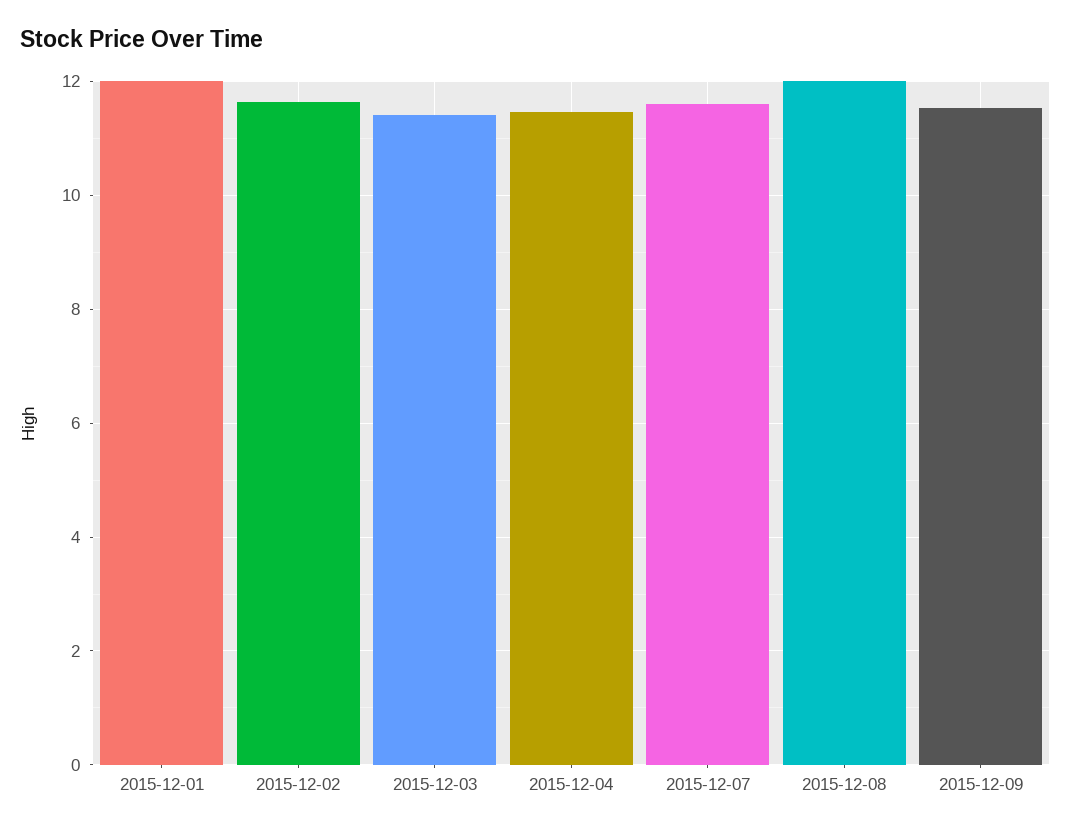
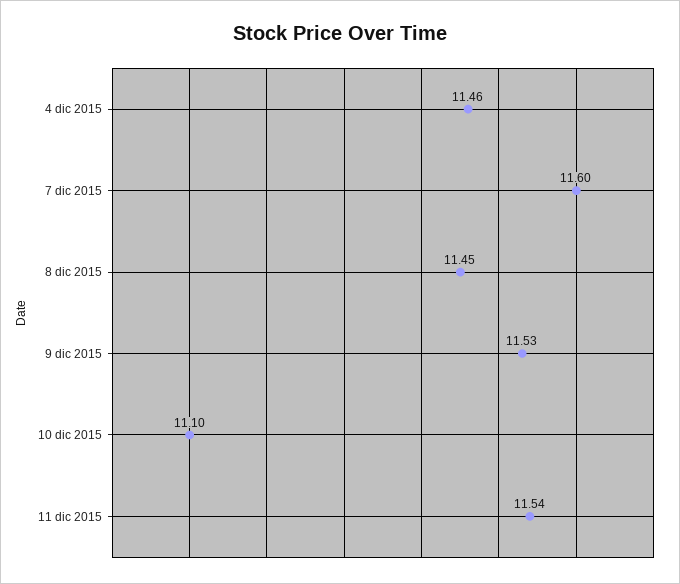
2015-12-01: 12 -> none
2015-12-02: 11.6 -> none
2015-12-03: 11.4 -> none
2015-12-08: 12 -> 11.45
10 dic 2015: none -> 11.1
11 dic 2015: none -> 11.54

